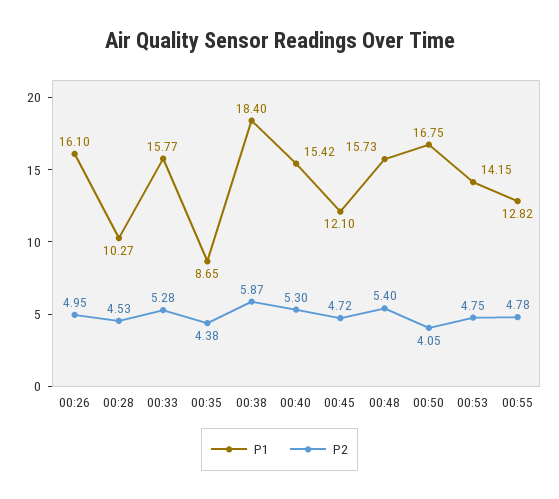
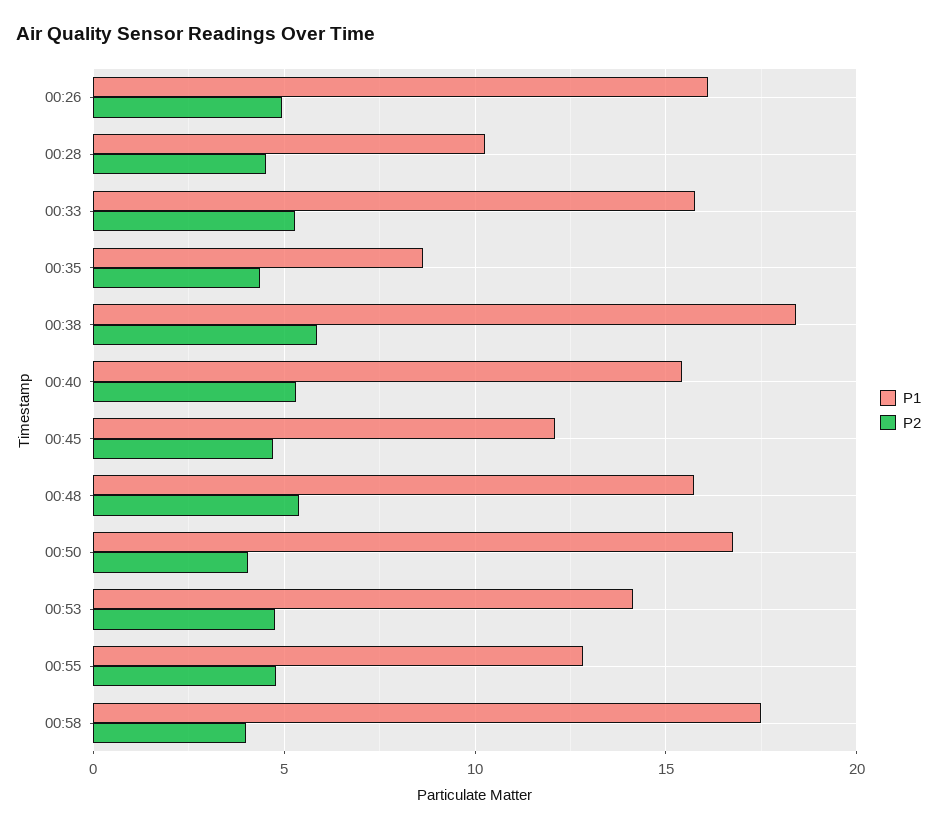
P1, 00:58: none -> 17.5
P2, 00:58: none -> 4

